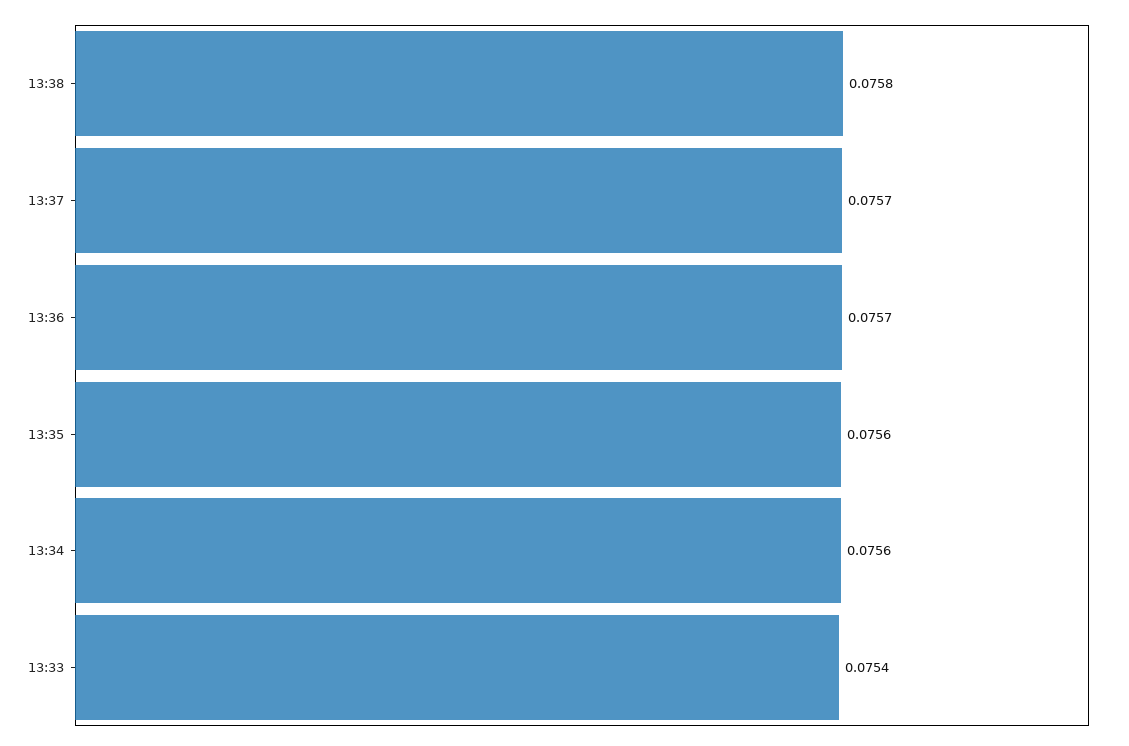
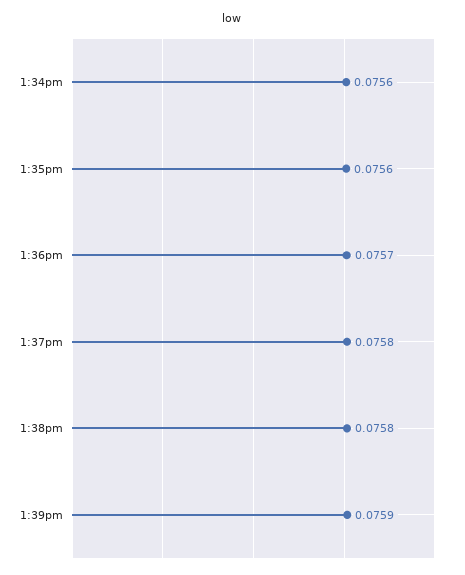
13:37: 0.0757 -> 0.0758
13:33: 0.0754 -> none
1:39pm: none -> 0.0759

